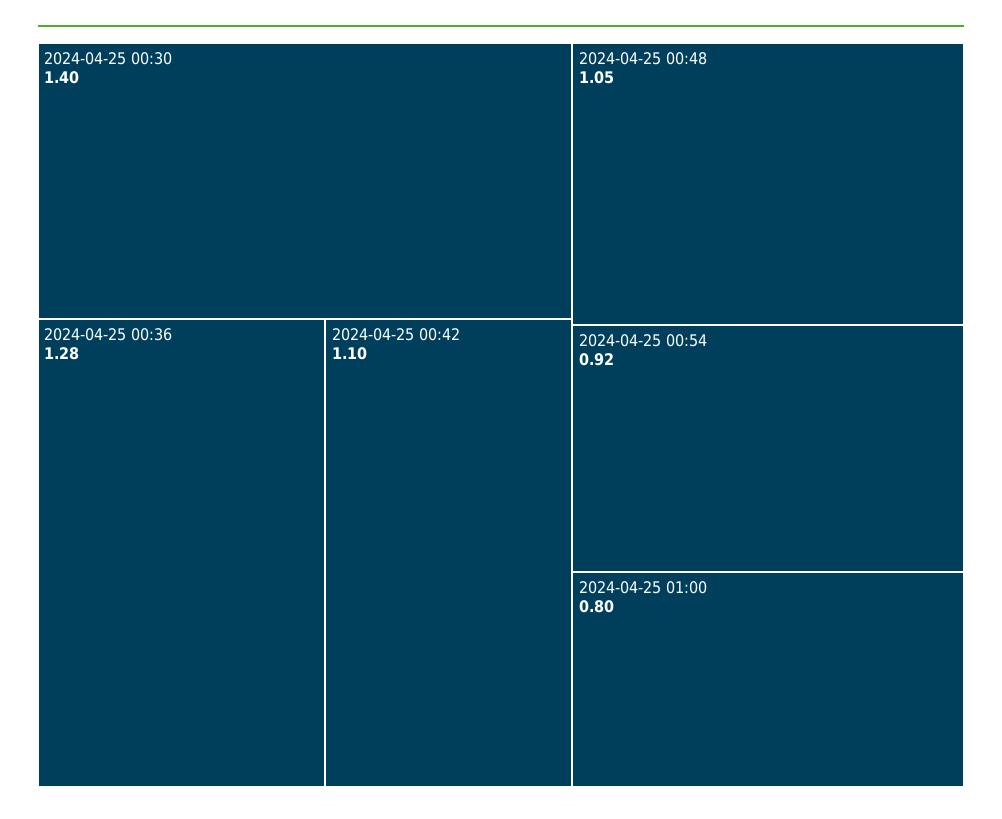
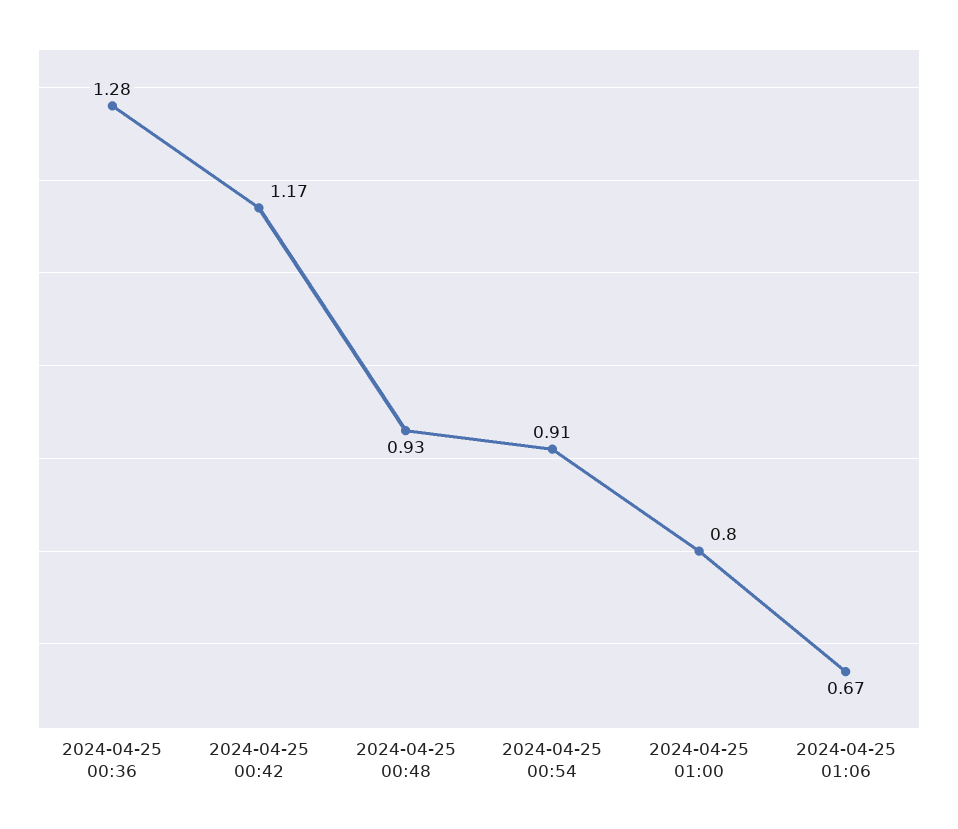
2024-04-25 00:30: 1.4 -> none
2024-04-25 00:42: 1.1 -> 1.17
2024-04-25 00:48: 1.05 -> 0.93
2024-04-25 00:54: 0.92 -> 0.91
2024-04-25 01:06: none -> 0.67

